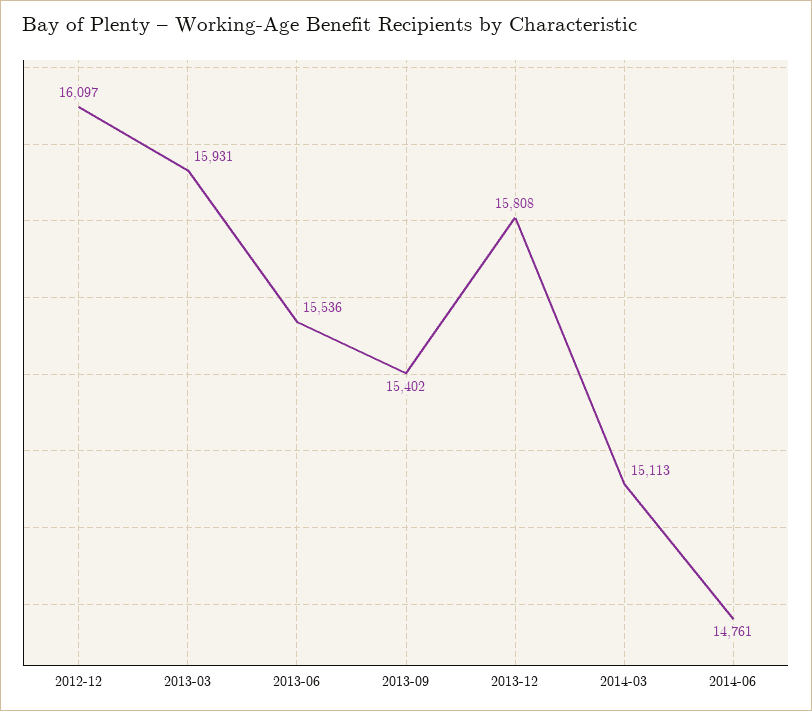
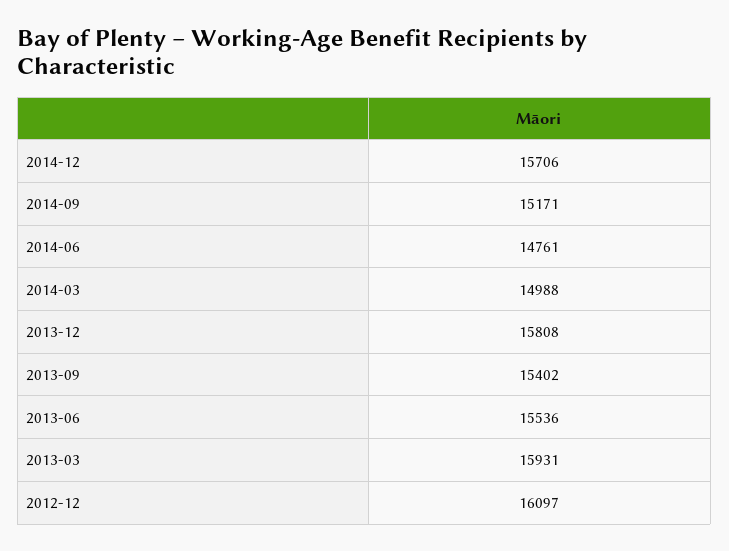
2014-03: 15113 -> 14988
2014-12: none -> 15706
2014-09: none -> 15171

